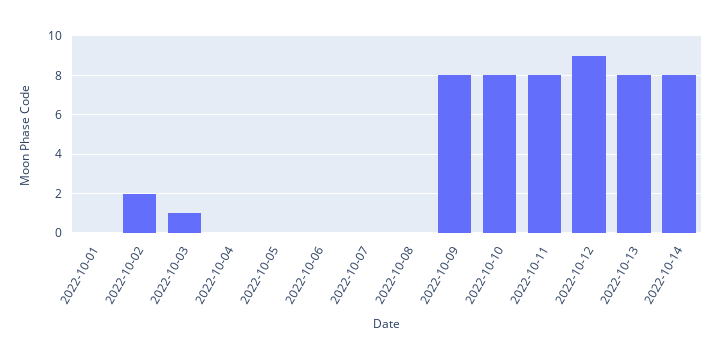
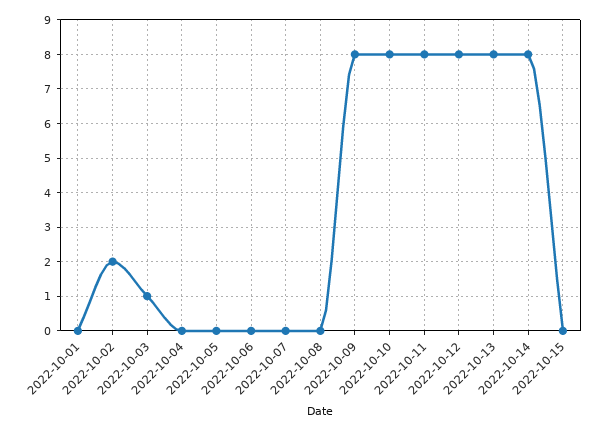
2022-10-12: 9 -> 8
2022-10-15: none -> 0

